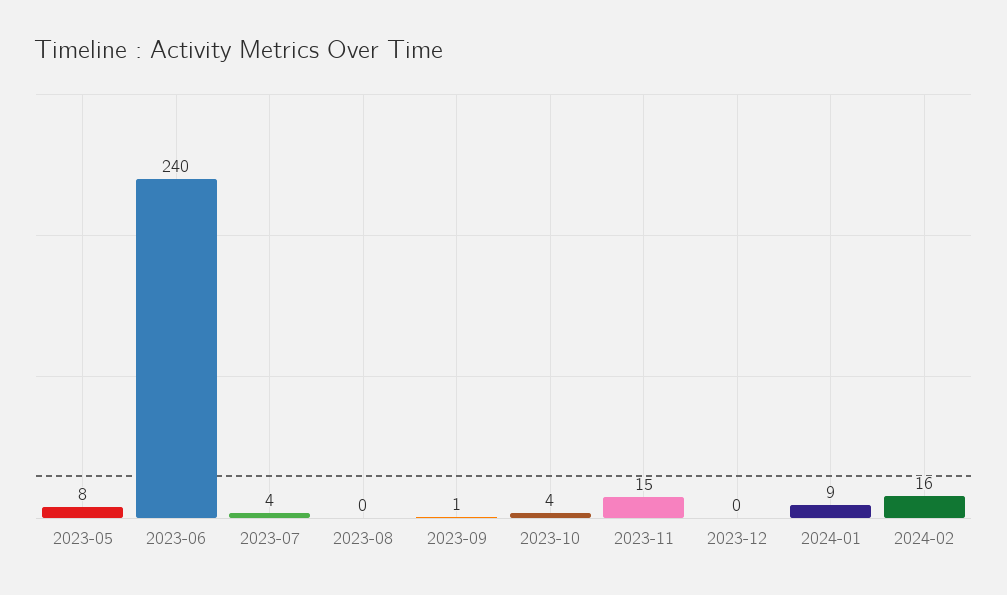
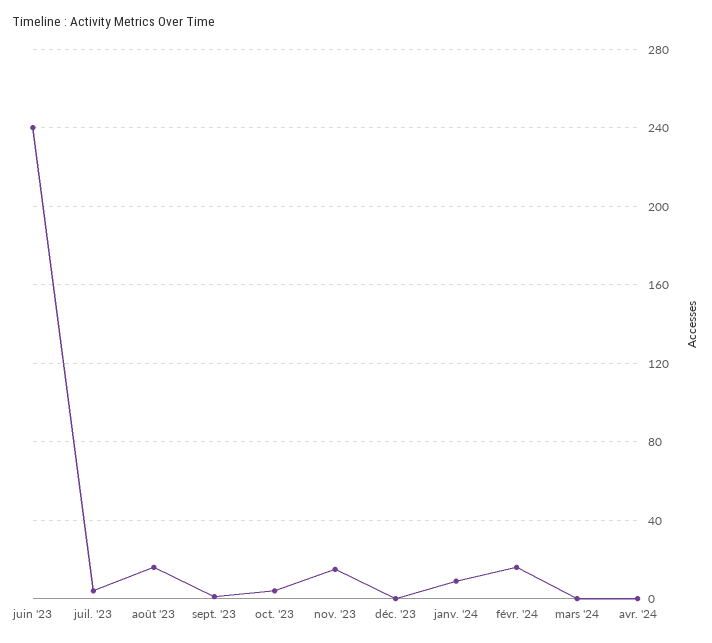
2023-05: 8 -> none
2023-08: 0 -> 15
mars '24: none -> 0
avr. '24: none -> 0

